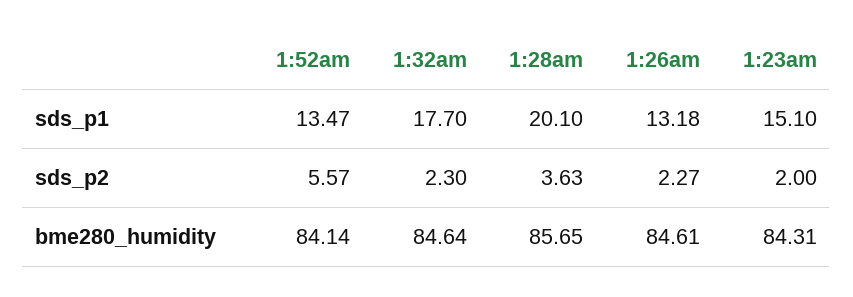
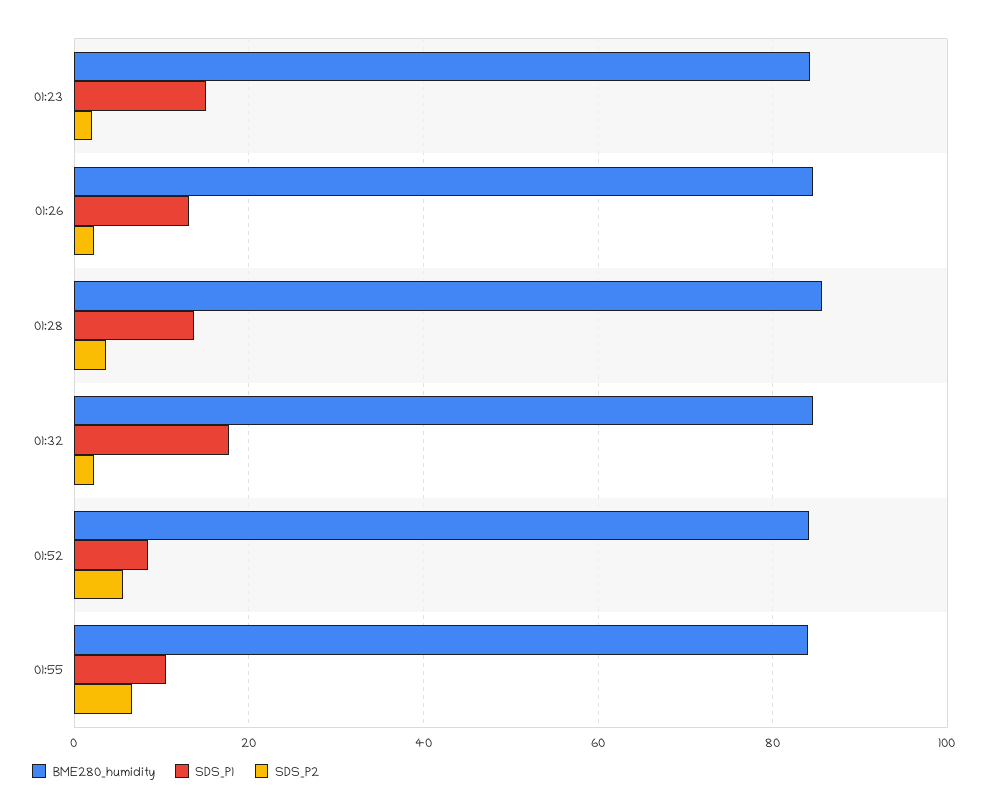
sds_p1, 1:52am: 13.47 -> 8
sds_p1, 1:28am: 20.1 -> 14
bme280_humidity, 01:55: none -> 84
sds_p1, 01:55: none -> 10
sds_p2, 01:55: none -> 6

